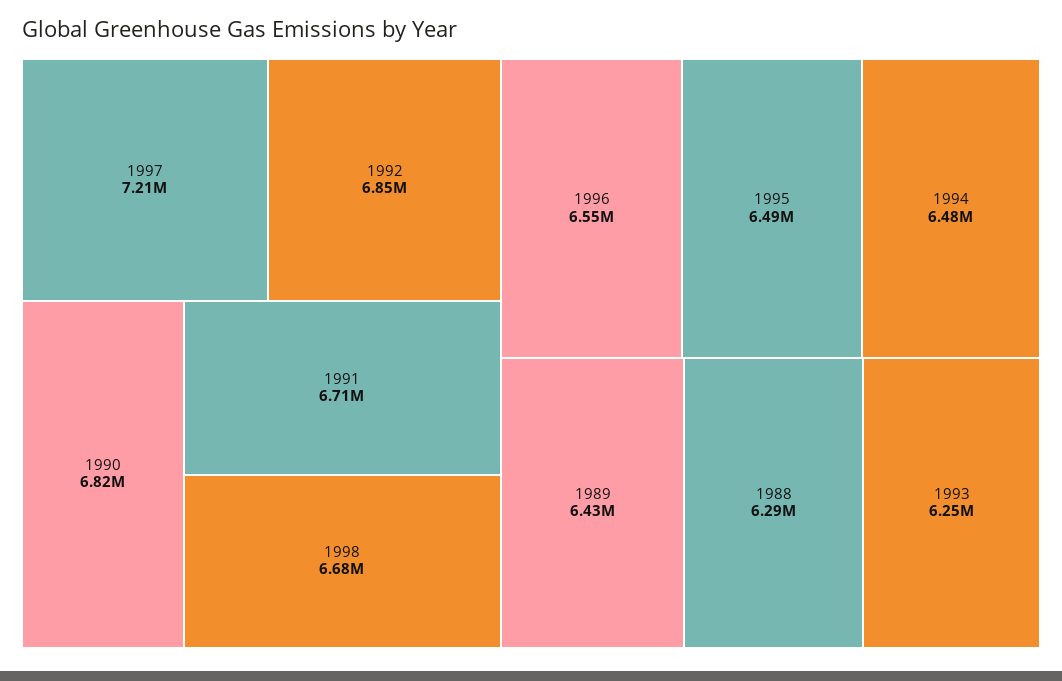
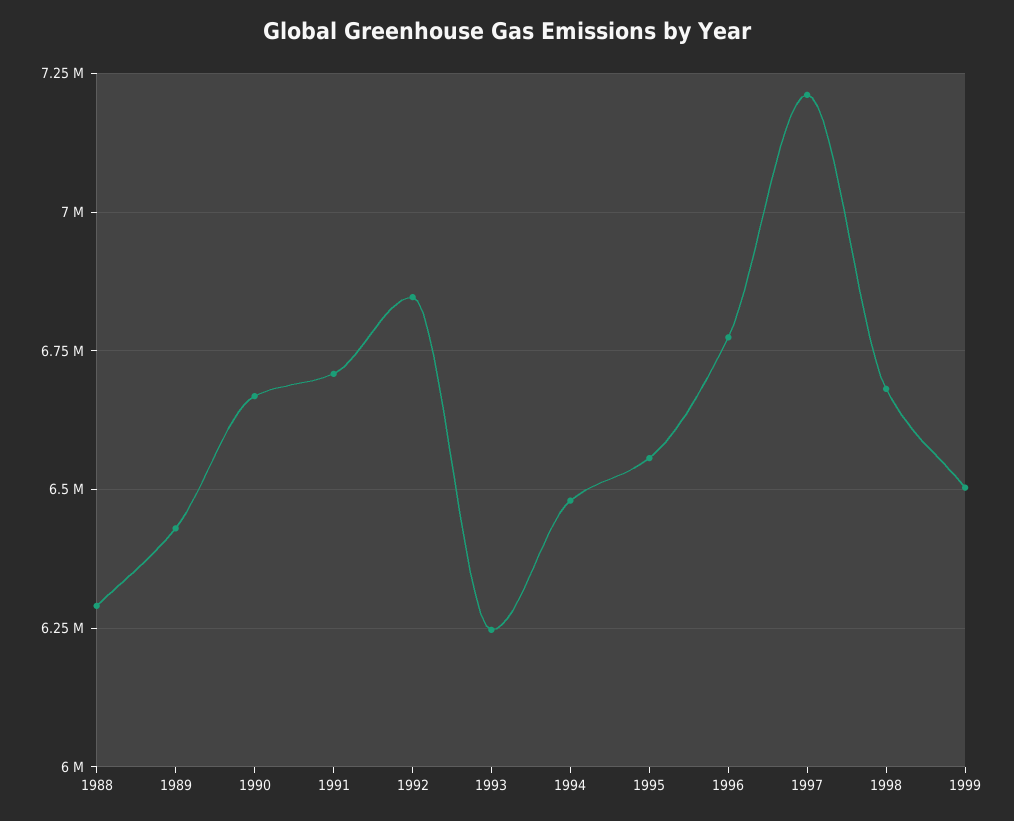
1990: 6820000 -> 6675000
1996: 6550000 -> 6775000
1995: 6490000 -> 6550000
1999: none -> 6500000

